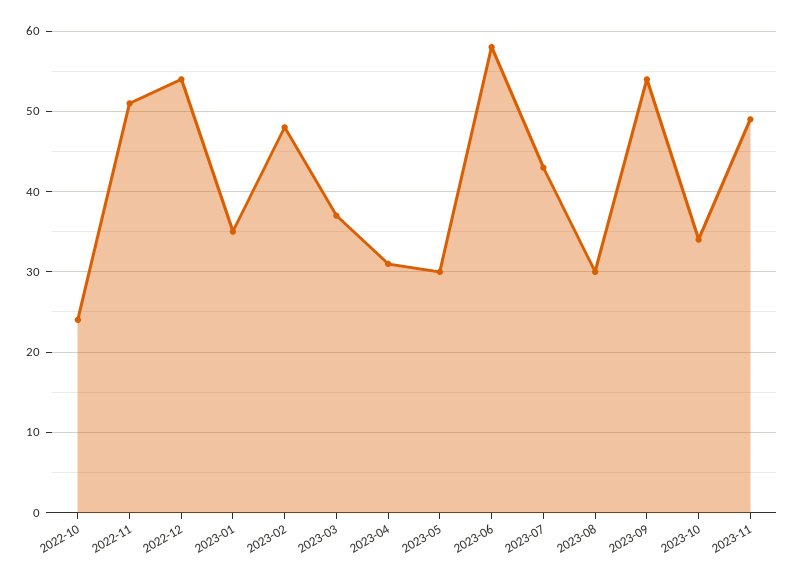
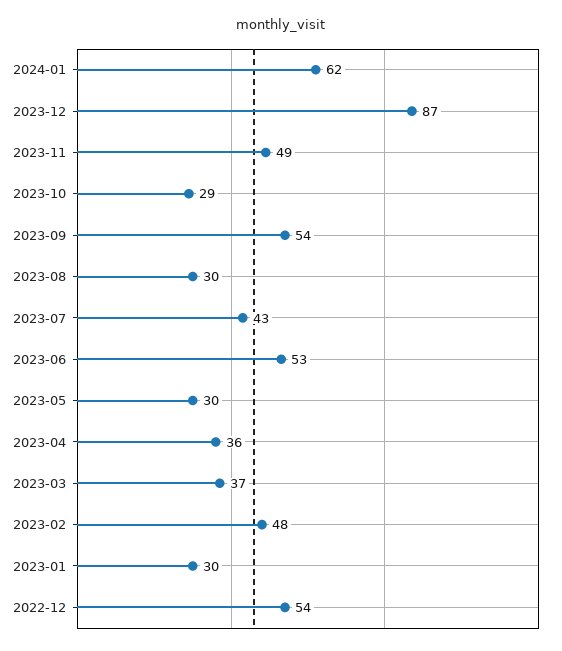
2022-10: 24 -> none
2022-11: 51 -> none
2023-01: 35 -> 30
2023-04: 31 -> 36
2023-06: 58 -> 53
2023-10: 34 -> 29
2024-01: none -> 62
2023-12: none -> 87

